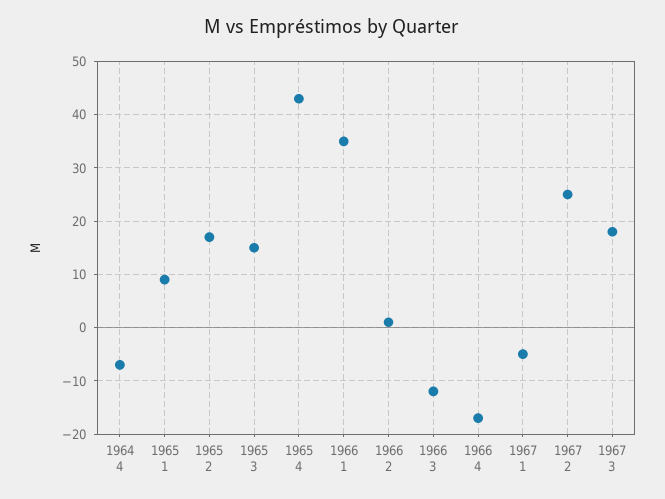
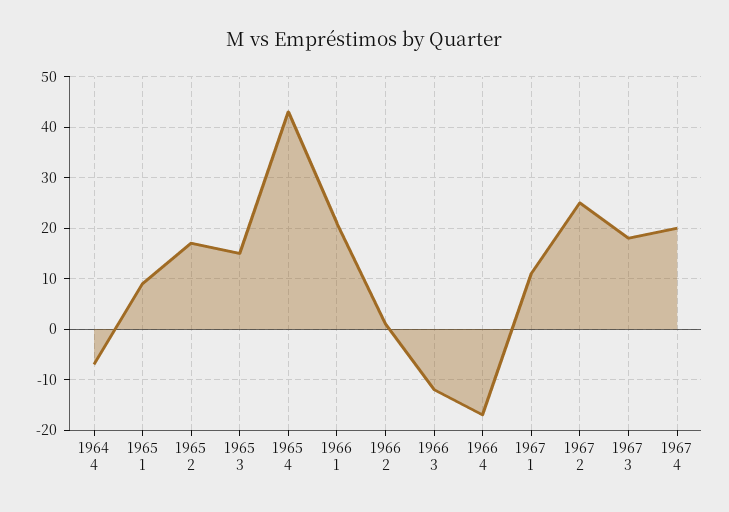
1966 1: 35 -> 20
1967 1: -5 -> 10
1967 4: none -> 20

